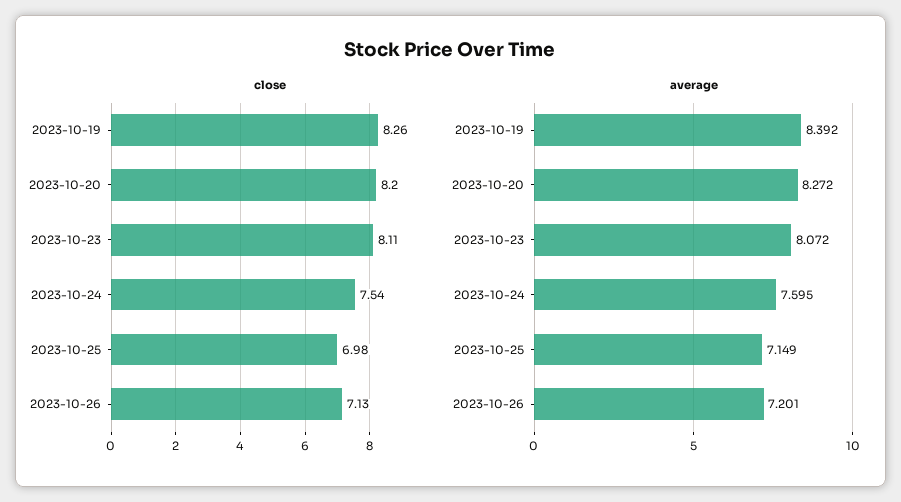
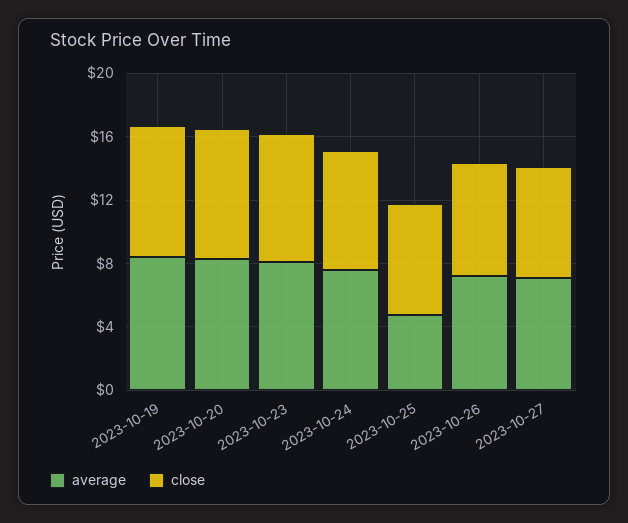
average, 2023-10-25: 7.149 -> 5
average, 2023-10-27: none -> 7
close, 2023-10-27: none -> 7

